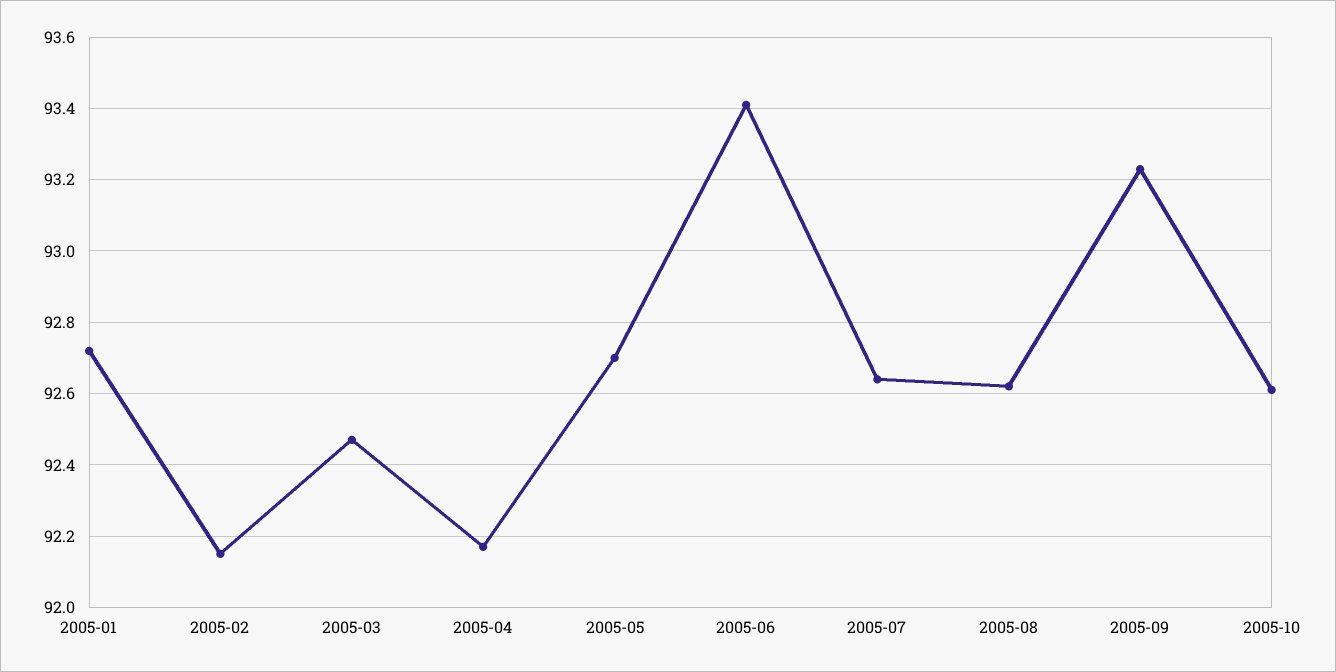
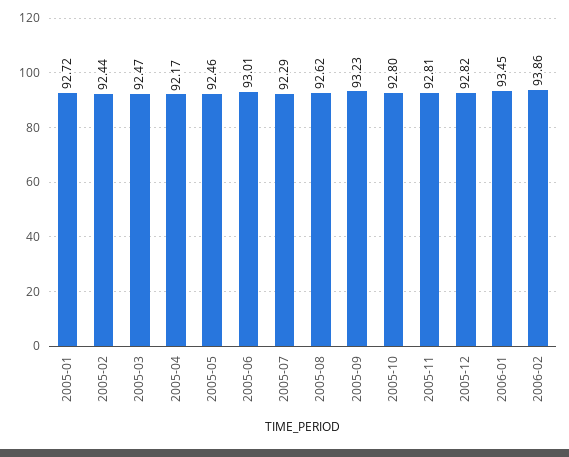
2005-02: 92.15 -> 92.44
2005-05: 92.7 -> 92.46
2005-06: 93.4 -> 93.01
2005-07: 92.65 -> 92.29
2005-10: 92.6 -> 92.8
2005-11: none -> 92.81
2005-12: none -> 92.82
2006-01: none -> 93.45
2006-02: none -> 93.86

